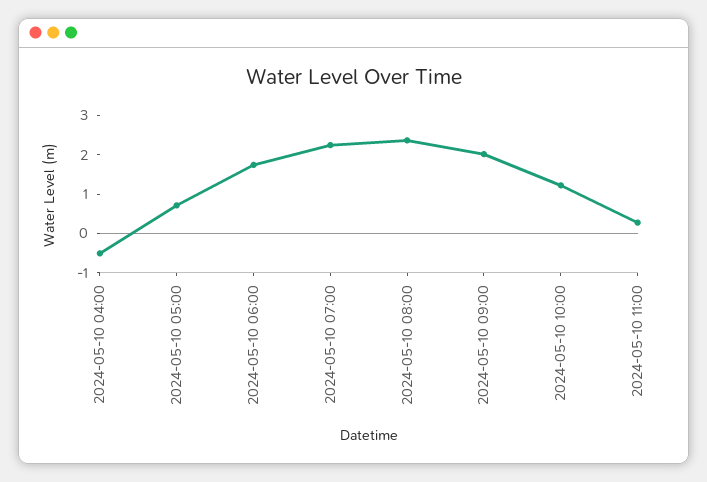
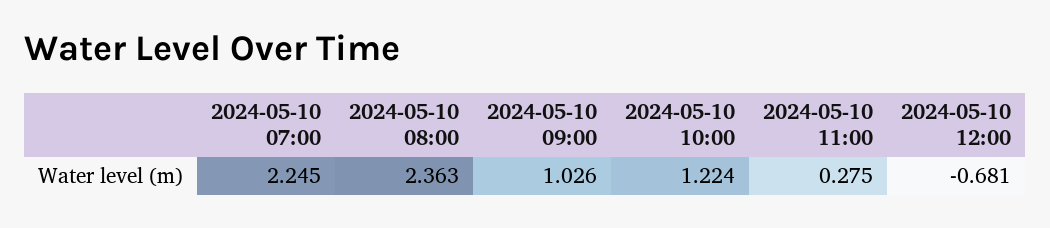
2024-05-10 04:00: -0.5 -> none
2024-05-10 05:00: 0.75 -> none
2024-05-10 06:00: 1.75 -> none
2024-05-10 09:00: 2 -> 1.026
2024-05-10 12:00: none -> -0.681

